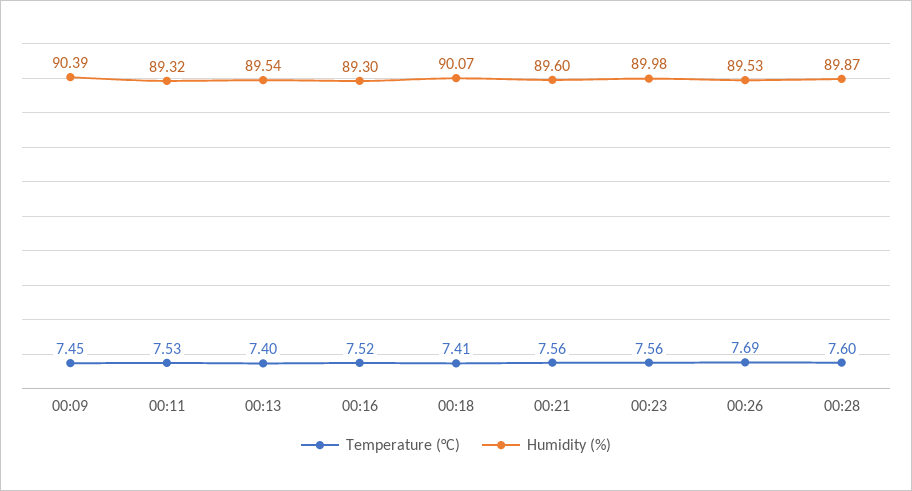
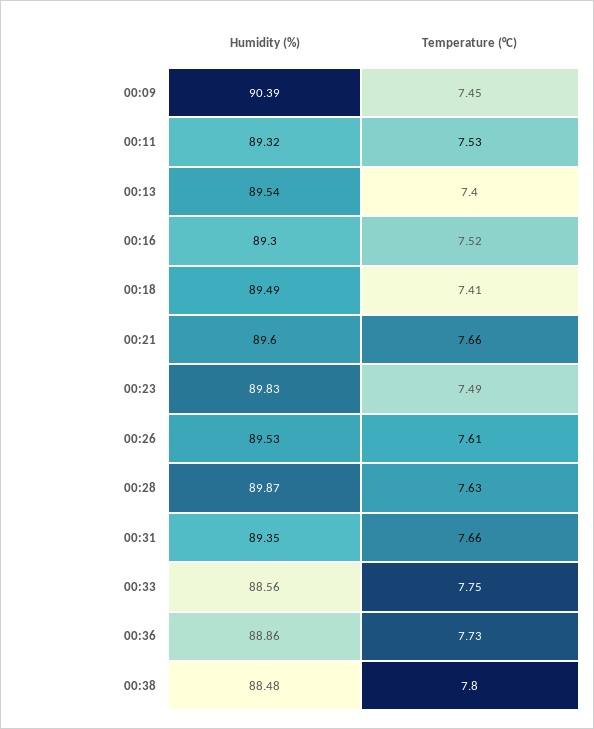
Humidity (%), 00:18: 90.07 -> 89.49
Temperature (°C), 00:21: 7.56 -> 7.66
Temperature (°C), 00:23: 7.56 -> 7.49
Humidity (%), 00:23: 89.98 -> 89.83
Temperature (°C), 00:26: 7.69 -> 7.61
Temperature (°C), 00:28: 7.6 -> 7.63
Humidity (%), 00:31: none -> 89.35
Temperature (°C), 00:31: none -> 7.66
Humidity (%), 00:33: none -> 88.56
Temperature (°C), 00:33: none -> 7.75
Humidity (%), 00:36: none -> 88.86
Temperature (°C), 00:36: none -> 7.73
Humidity (%), 00:38: none -> 88.48
Temperature (°C), 00:38: none -> 7.8

